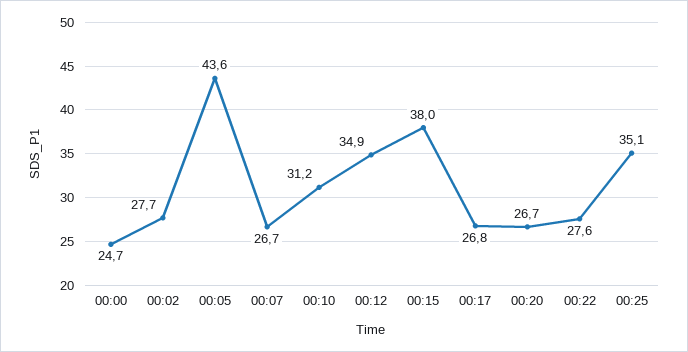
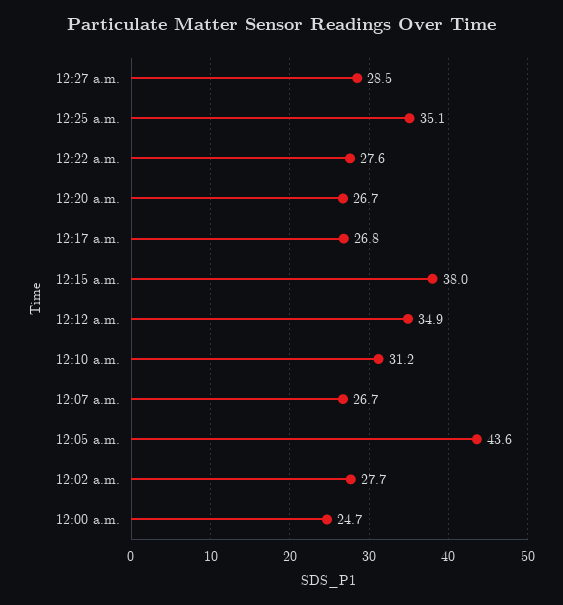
12:27 a.m.: none -> 28.5

